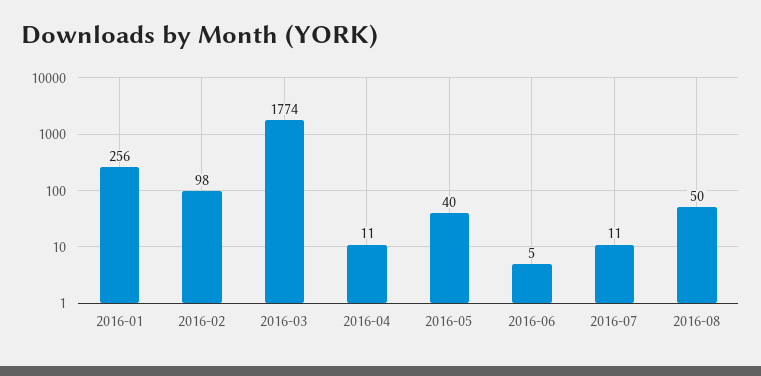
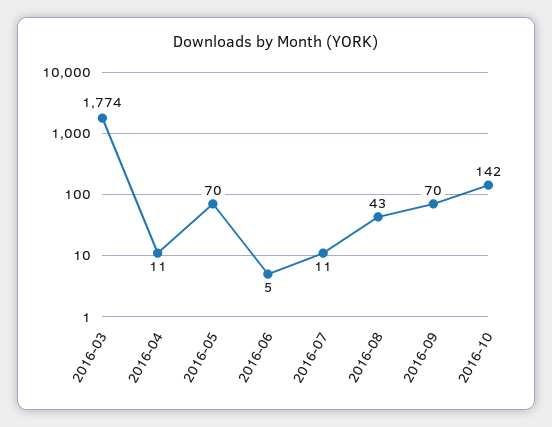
2016-01: 256 -> none
2016-02: 98 -> none
2016-05: 40 -> 70
2016-08: 50 -> 43
2016-09: none -> 70
2016-10: none -> 142

